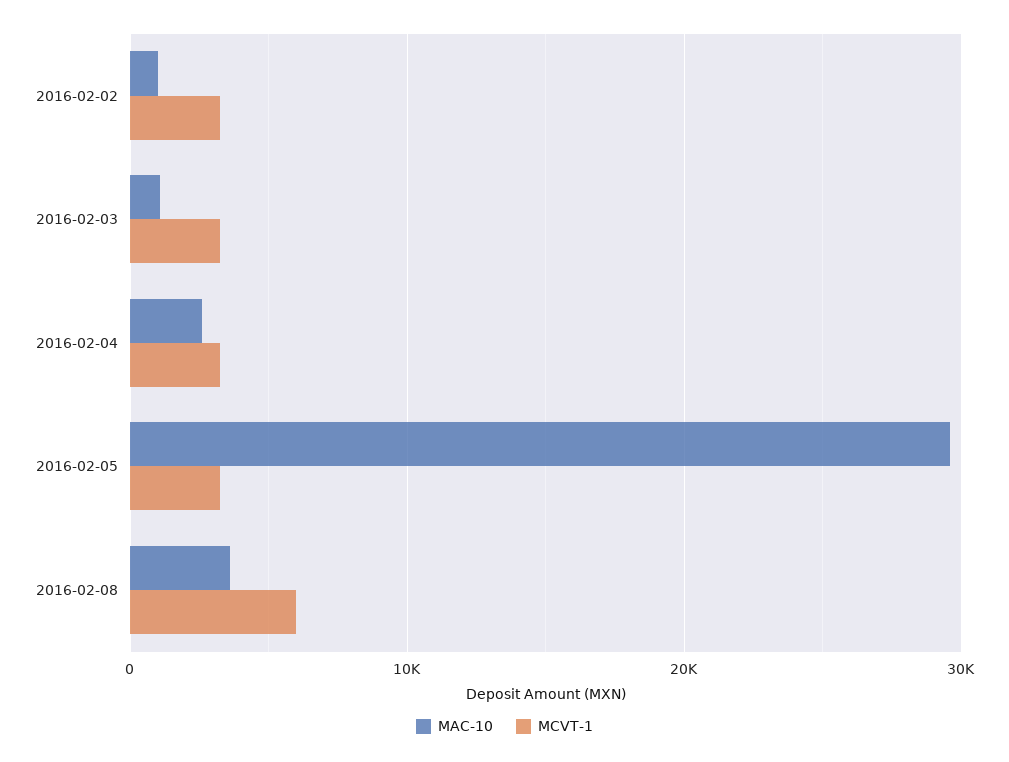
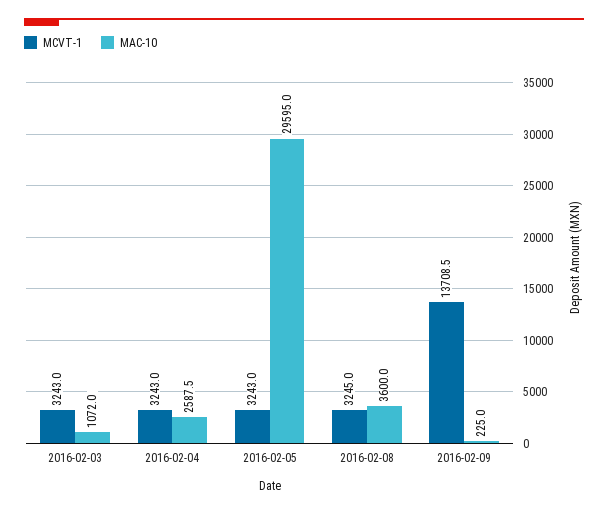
MAC-10, 2016-02-02: 1000 -> none
MCVT-1, 2016-02-02: 3000 -> none
MCVT-1, 2016-02-08: 6000 -> 3245
MCVT-1, 2016-02-09: none -> 13708.5
MAC-10, 2016-02-09: none -> 225

